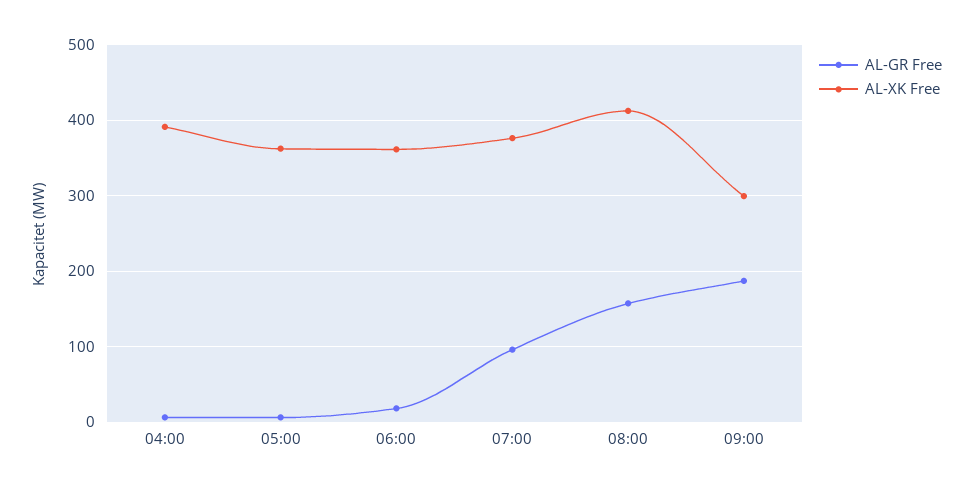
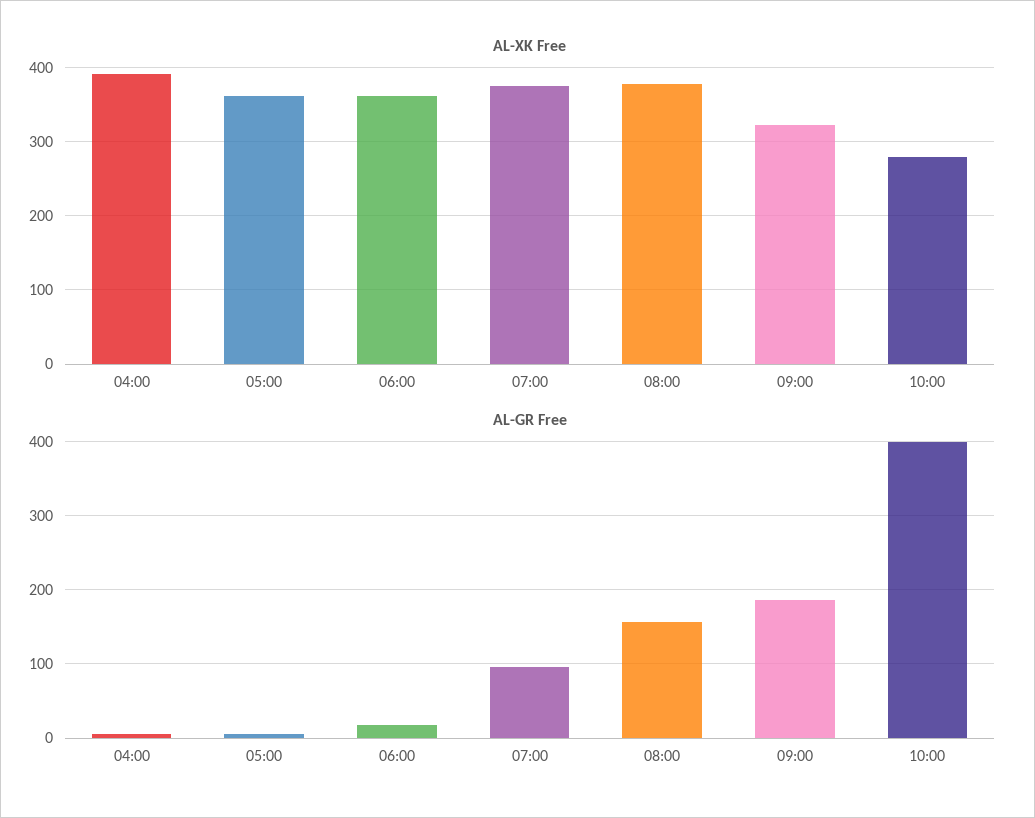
AL-XK Free, 08:00: 410 -> 380
AL-XK Free, 09:00: 300 -> 320
AL-XK Free, 10:00: none -> 280
AL-GR Free, 10:00: none -> 400

